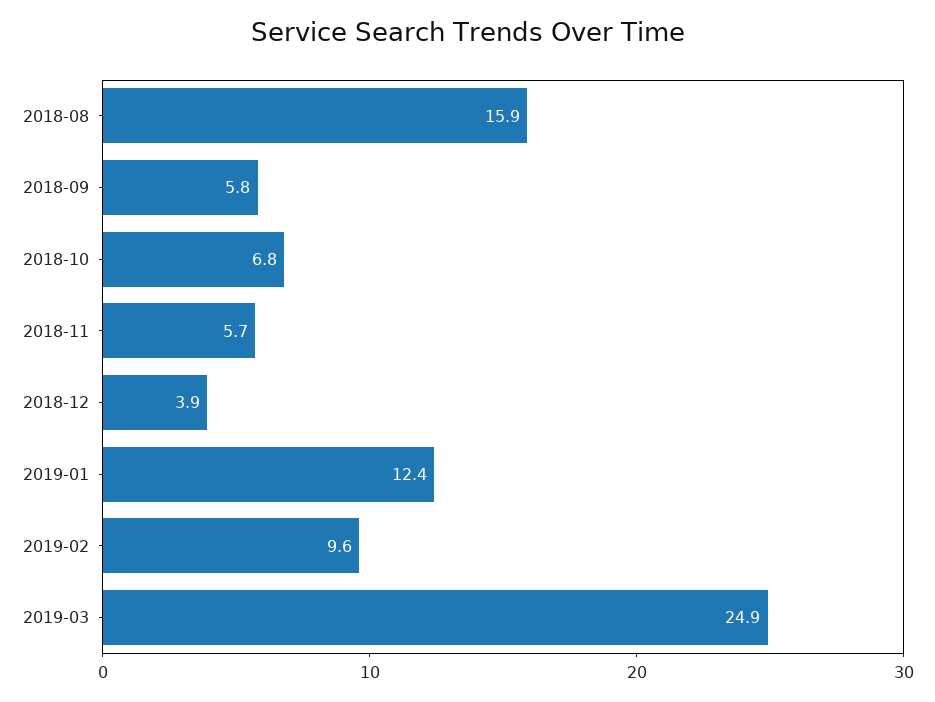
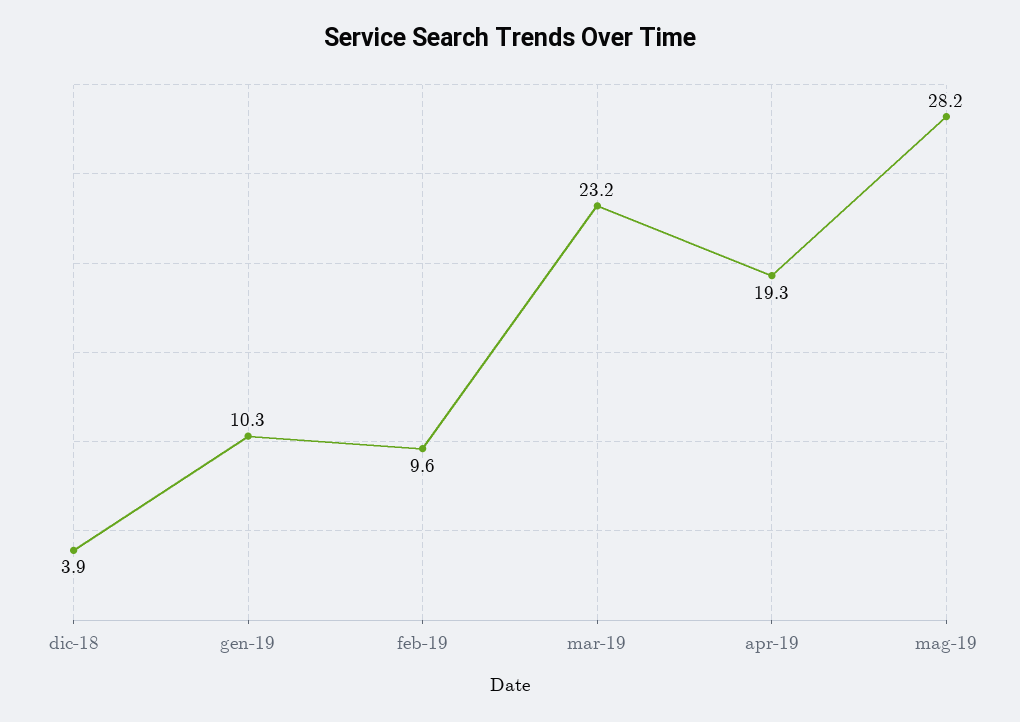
2018-08: 15.9 -> none
2018-09: 5.8 -> none
2018-10: 6.8 -> none
2018-11: 5.7 -> none
2019-01: 12.4 -> 10.3
2019-03: 24.9 -> 23.2
apr-19: none -> 19.3
mag-19: none -> 28.2

